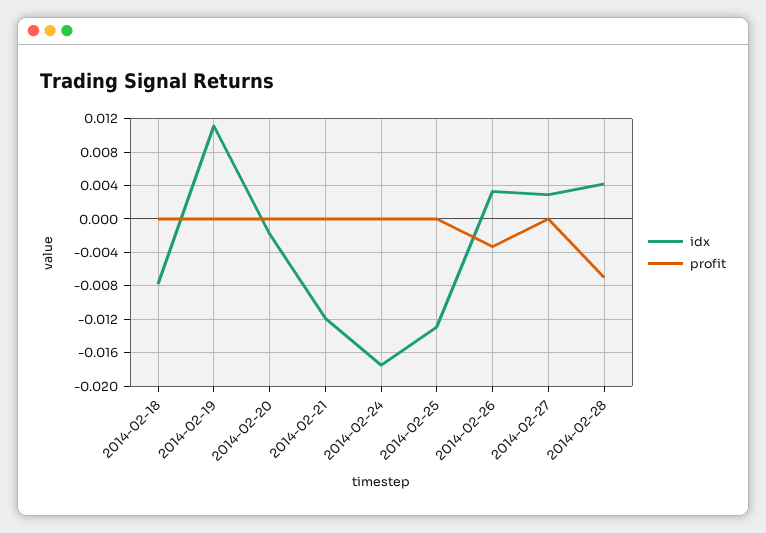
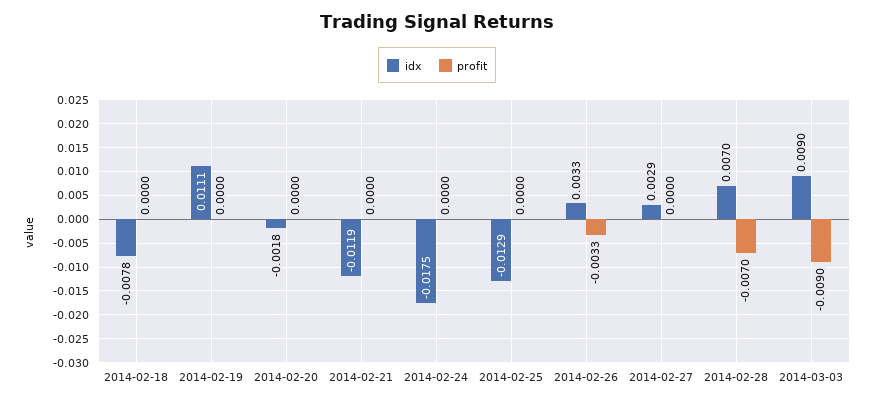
idx, 2014-02-28: 0.004 -> 0.007
idx, 2014-03-03: none -> 0.009
profit, 2014-03-03: none -> -0.009

